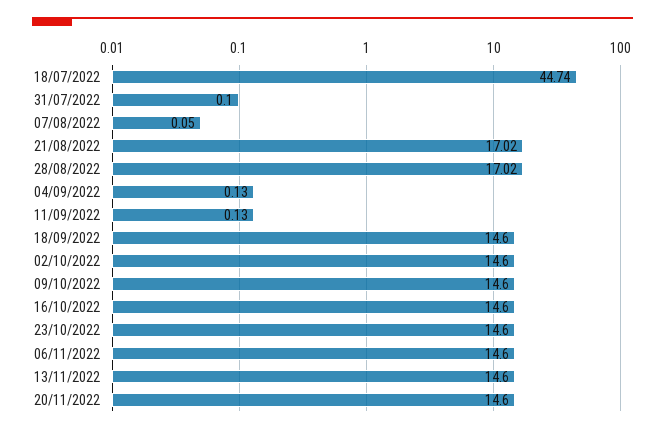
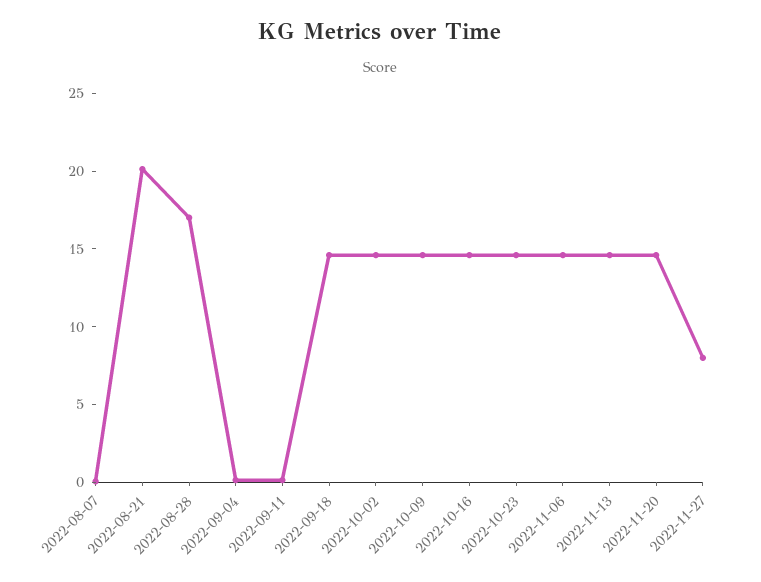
18/07/2022: 44.74 -> none
31/07/2022: 0.1 -> none
21/08/2022: 17.02 -> 20
2022-11-27: none -> 8

